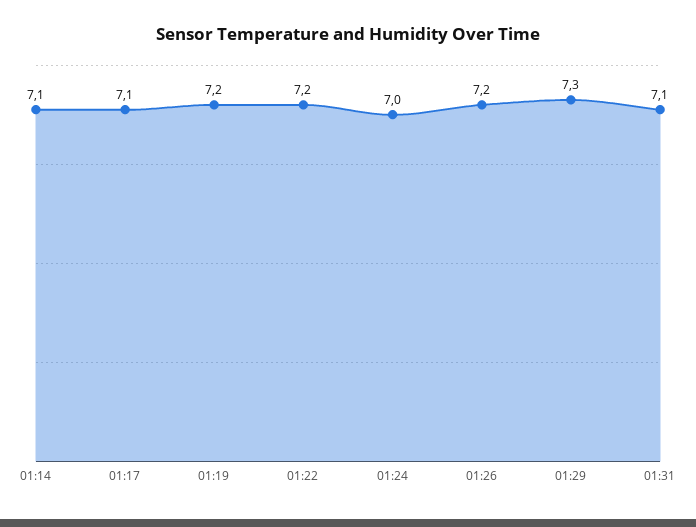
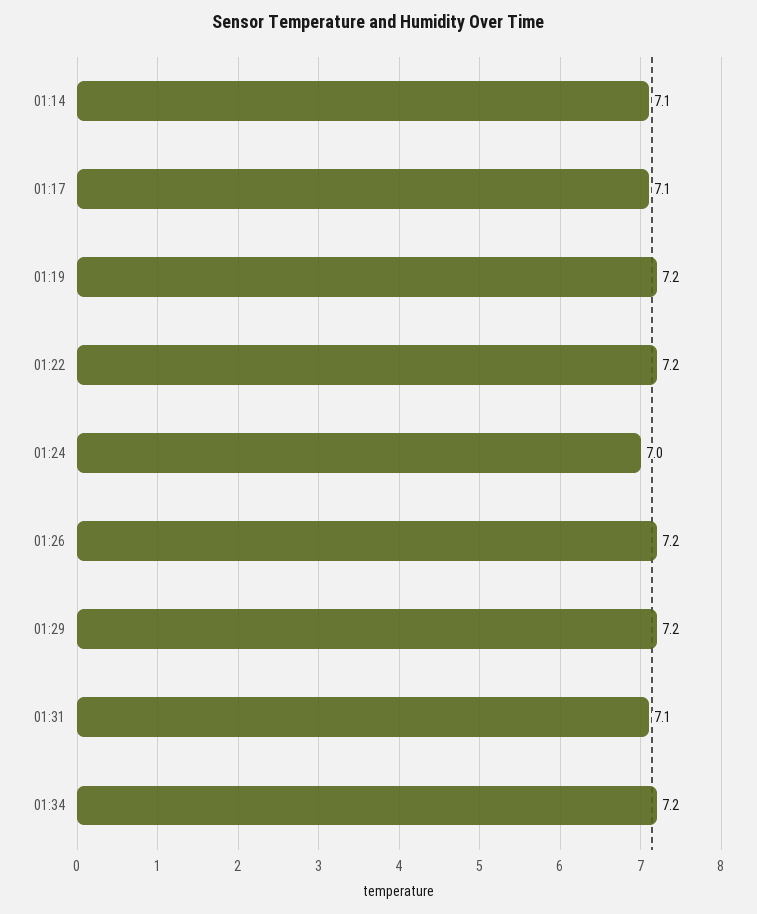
01:29: 7.3 -> 7.2
01:34: none -> 7.2

